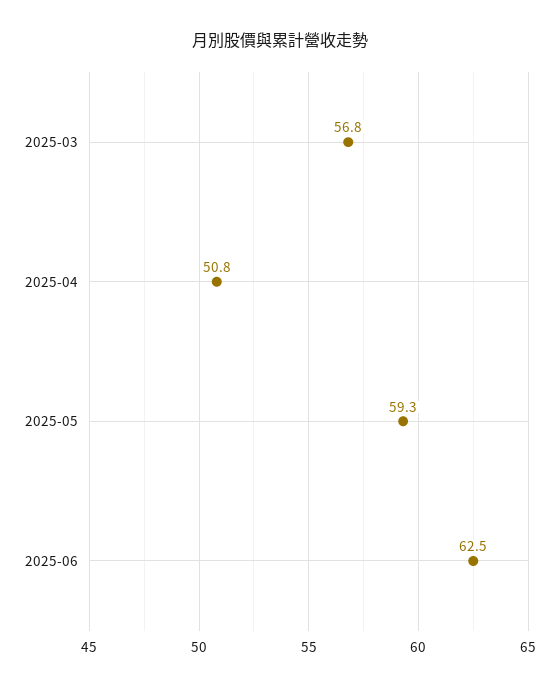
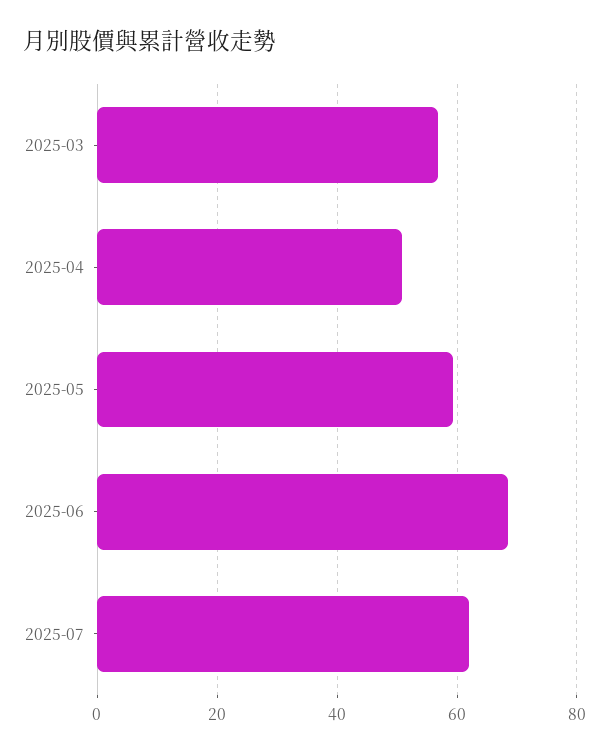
2025-06: 62.5 -> 68
2025-07: none -> 62

